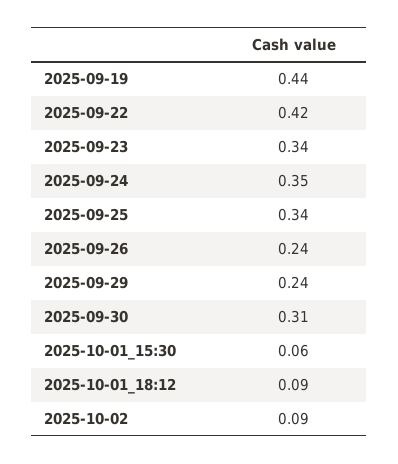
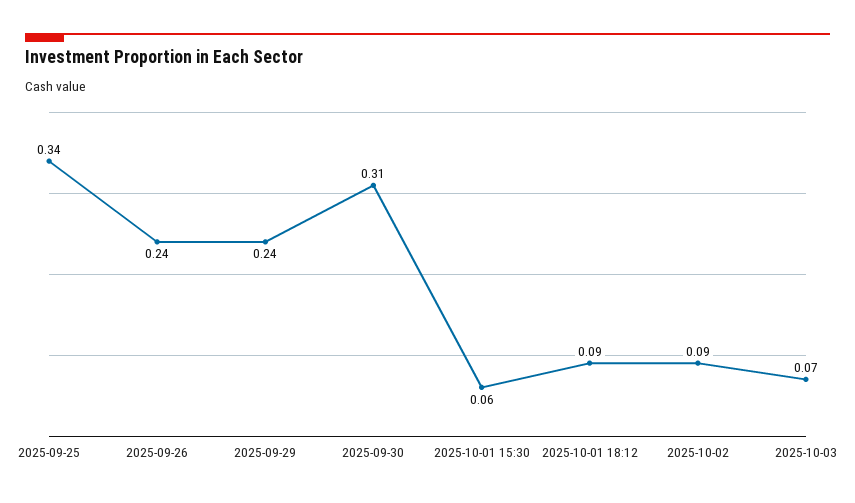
2025-09-19: 0.44 -> none
2025-09-22: 0.42 -> none
2025-09-23: 0.34 -> none
2025-09-24: 0.35 -> none
2025-10-03: none -> 0.07

